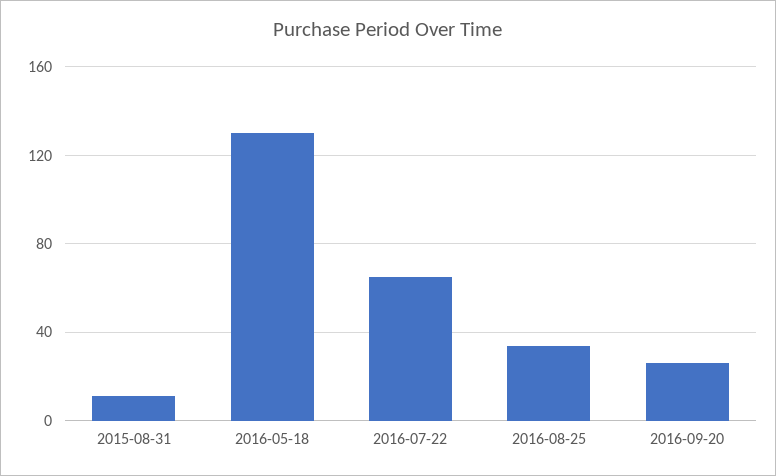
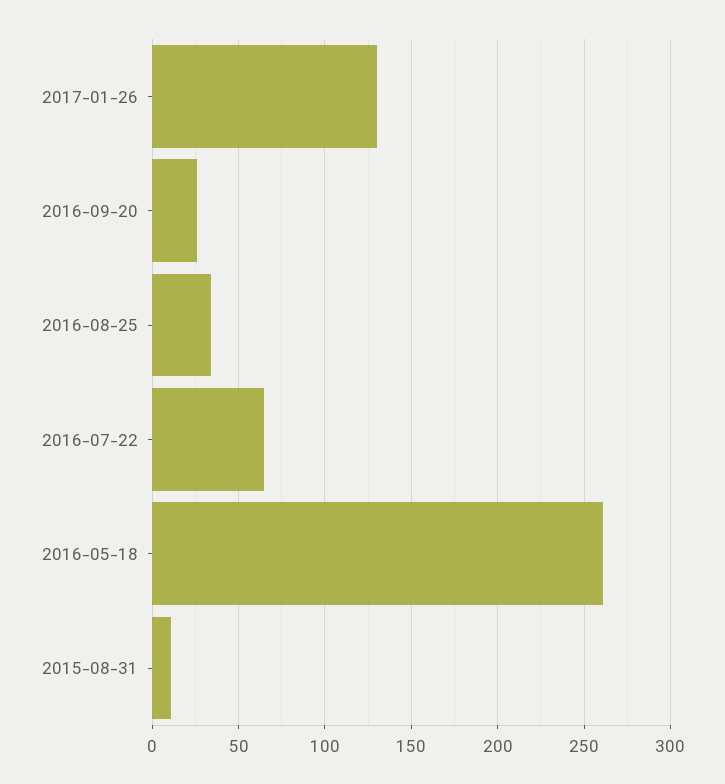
2016-05-18: 130 -> 260
2017-01-26: none -> 130

